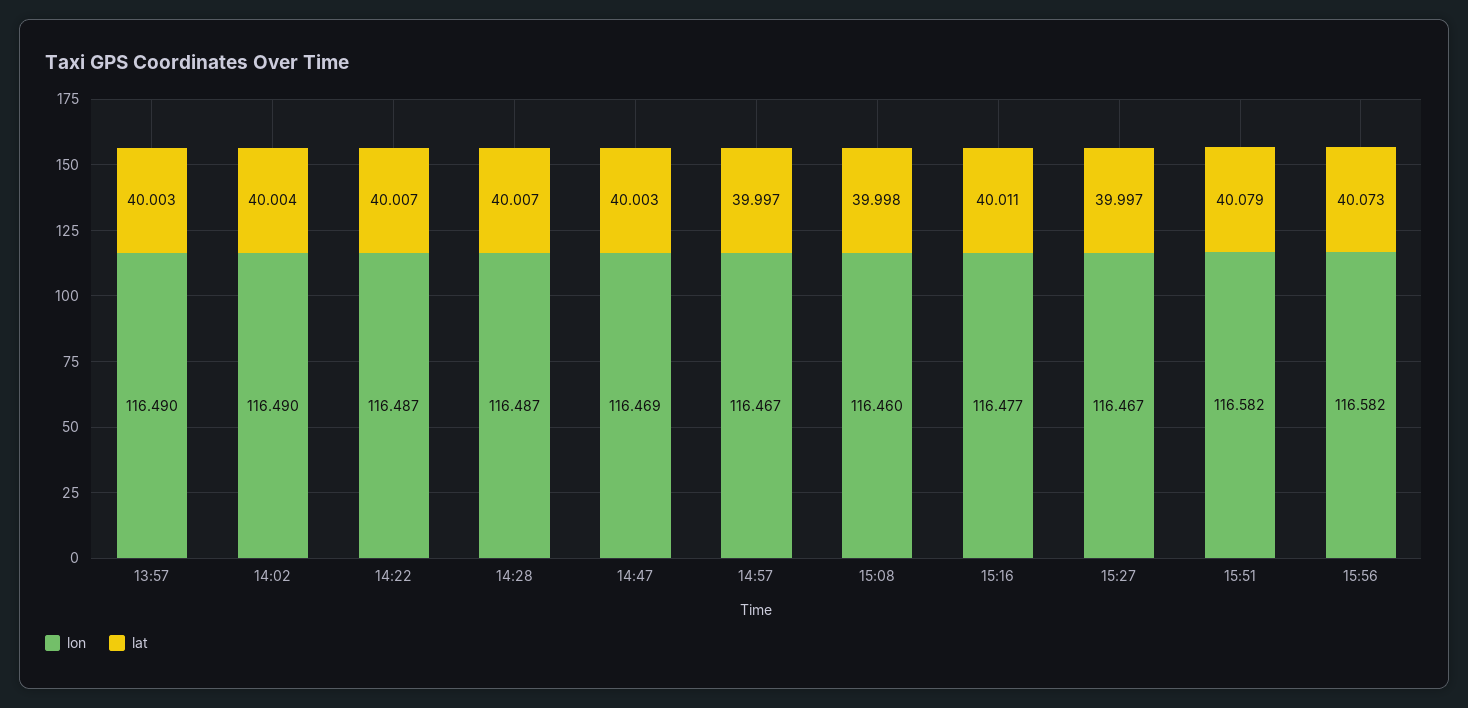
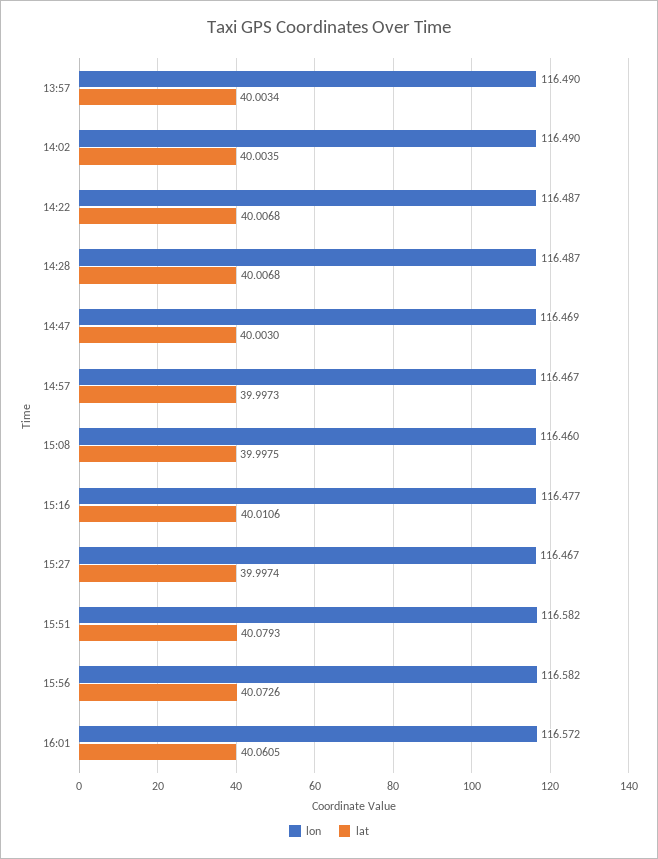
lon, 16:01: none -> 116.572
lat, 16:01: none -> 40.0605

